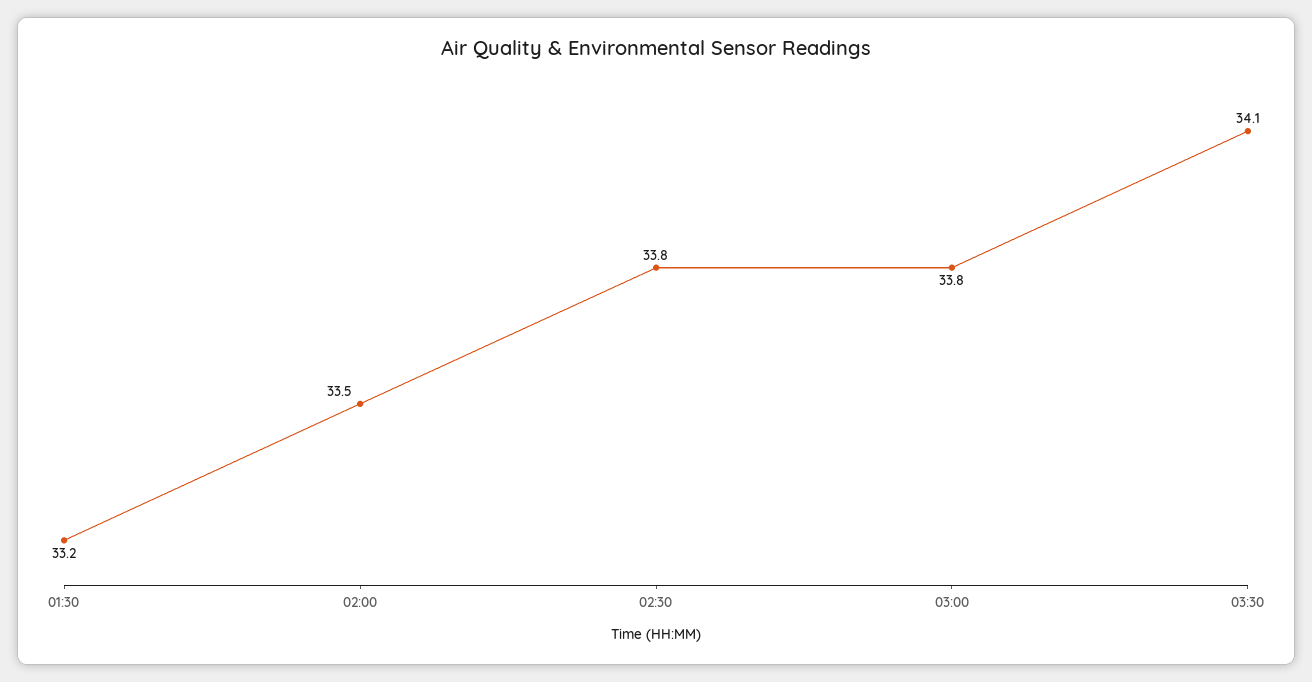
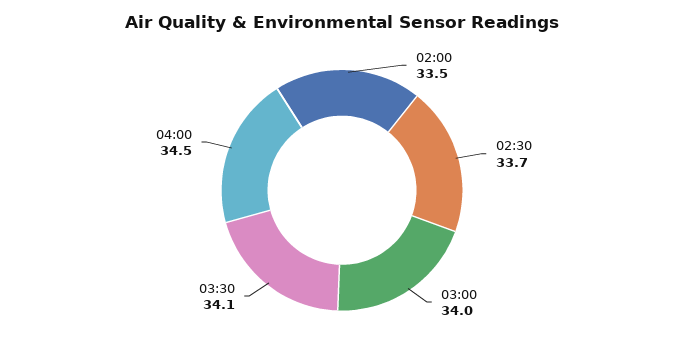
01:30: 33.2 -> none
02:30: 33.8 -> 33.7
03:00: 33.8 -> 34
04:00: none -> 34.5

